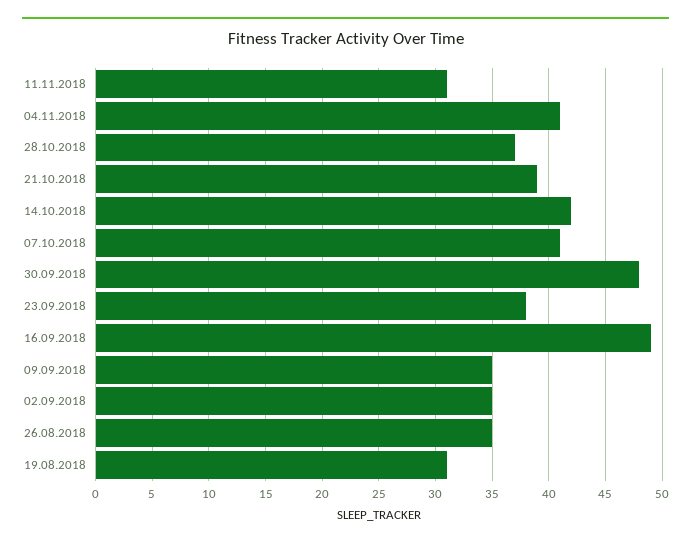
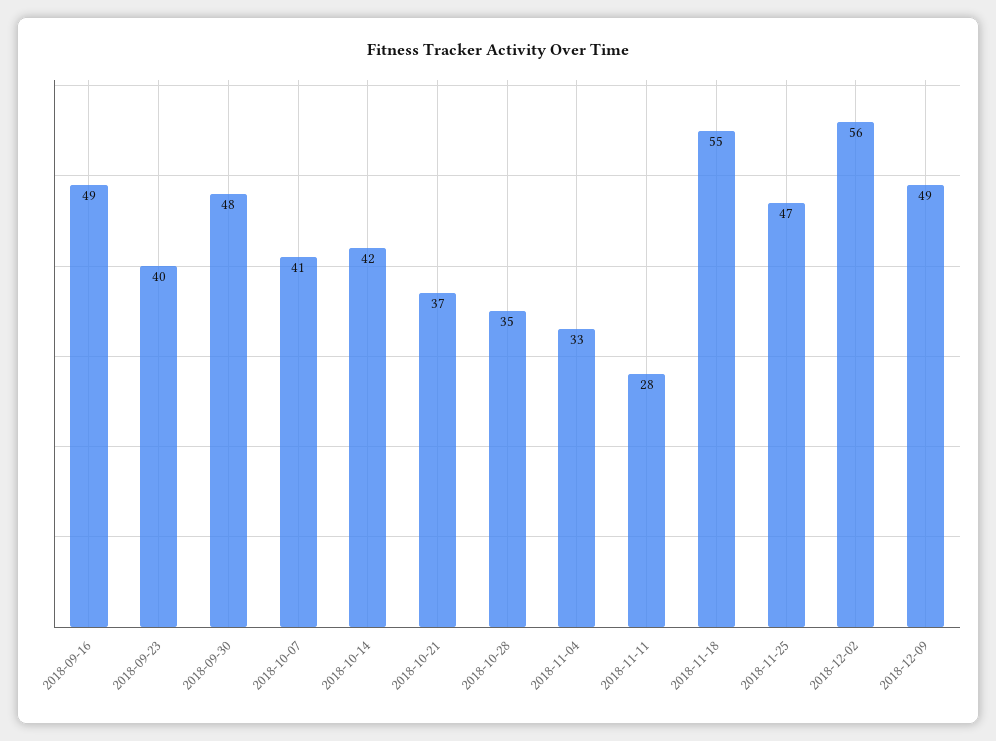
11.11.2018: 31 -> 28
04.11.2018: 41 -> 33
28.10.2018: 37 -> 35
21.10.2018: 39 -> 37
23.09.2018: 38 -> 40
09.09.2018: 35 -> none
02.09.2018: 35 -> none
26.08.2018: 35 -> none
19.08.2018: 31 -> none
2018-11-18: none -> 55
2018-11-25: none -> 47
2018-12-02: none -> 56
2018-12-09: none -> 49

